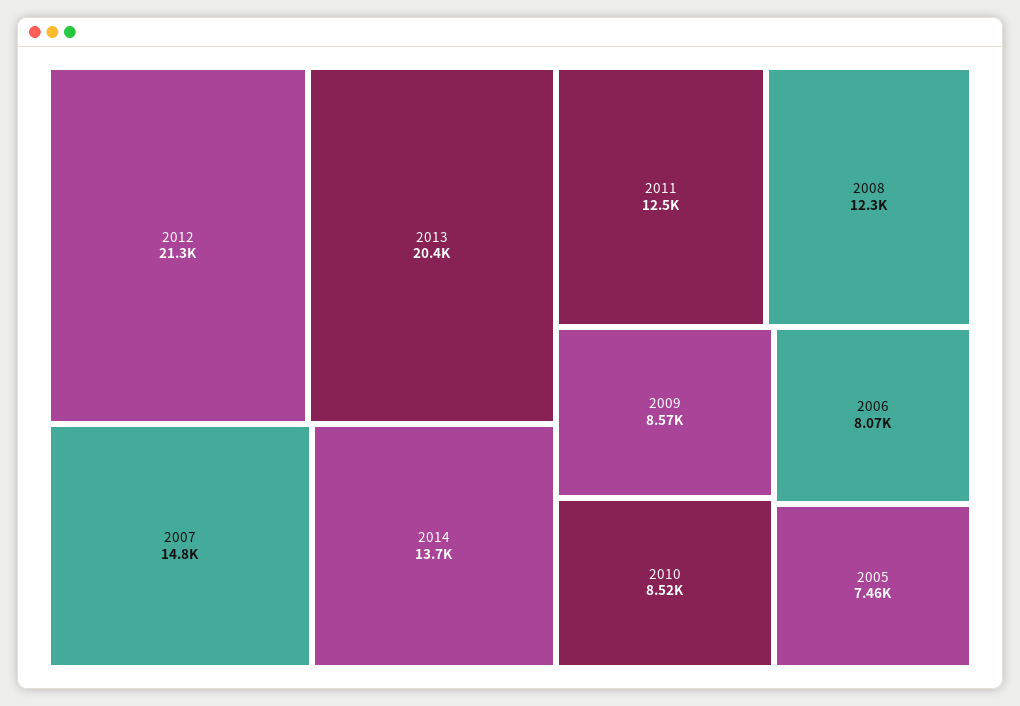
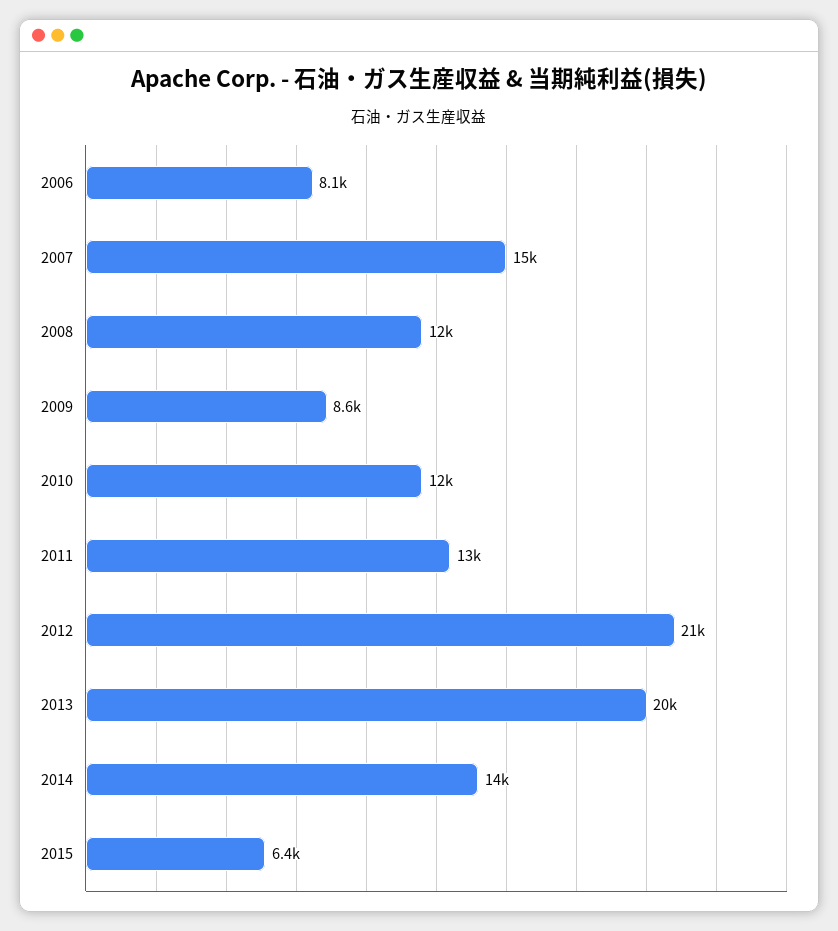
2010: 8520 -> 12000
2005: 7460 -> none
2015: none -> 6400

